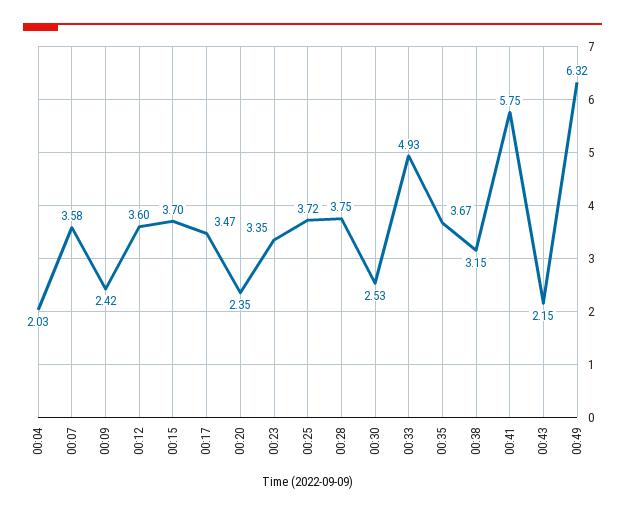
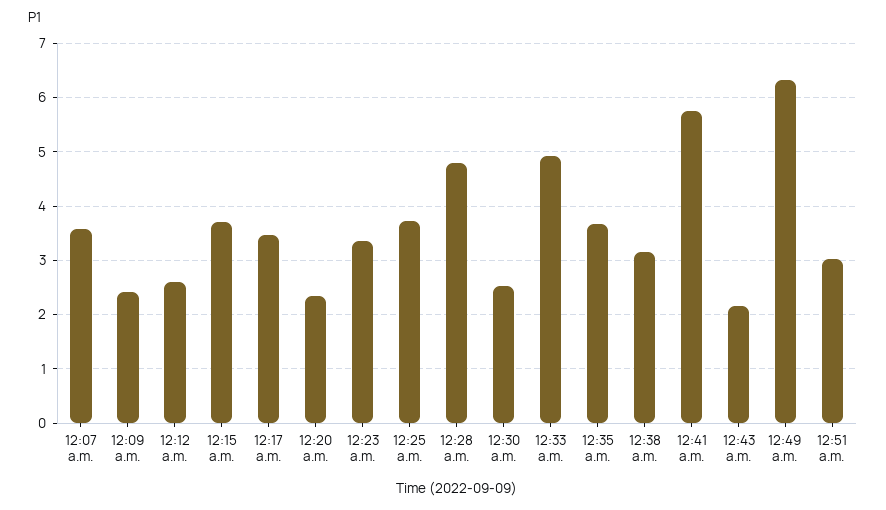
00:04: 2.03 -> none
00:12: 3.6 -> 2.6
00:28: 3.75 -> 4.8
12:51 a.m.: none -> 3

